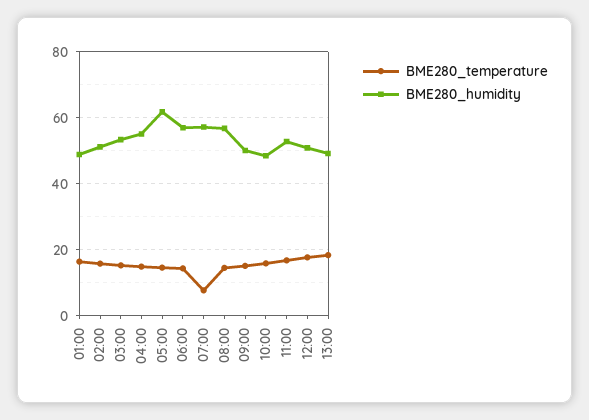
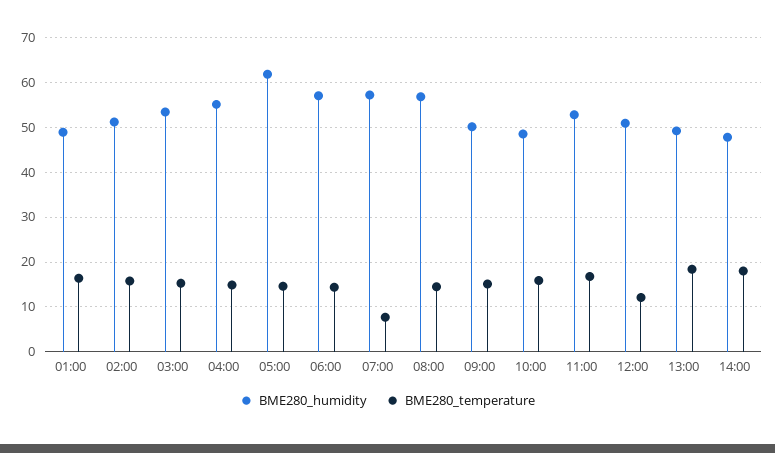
BME280_temperature, 12:00: 18 -> 12
BME280_humidity, 14:00: none -> 48
BME280_temperature, 14:00: none -> 18

